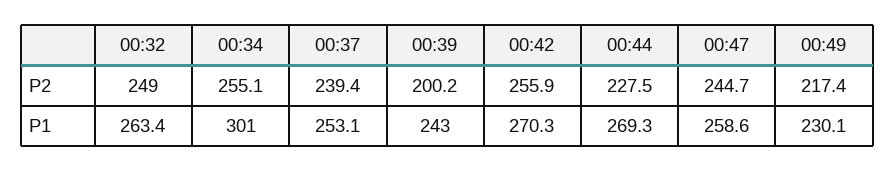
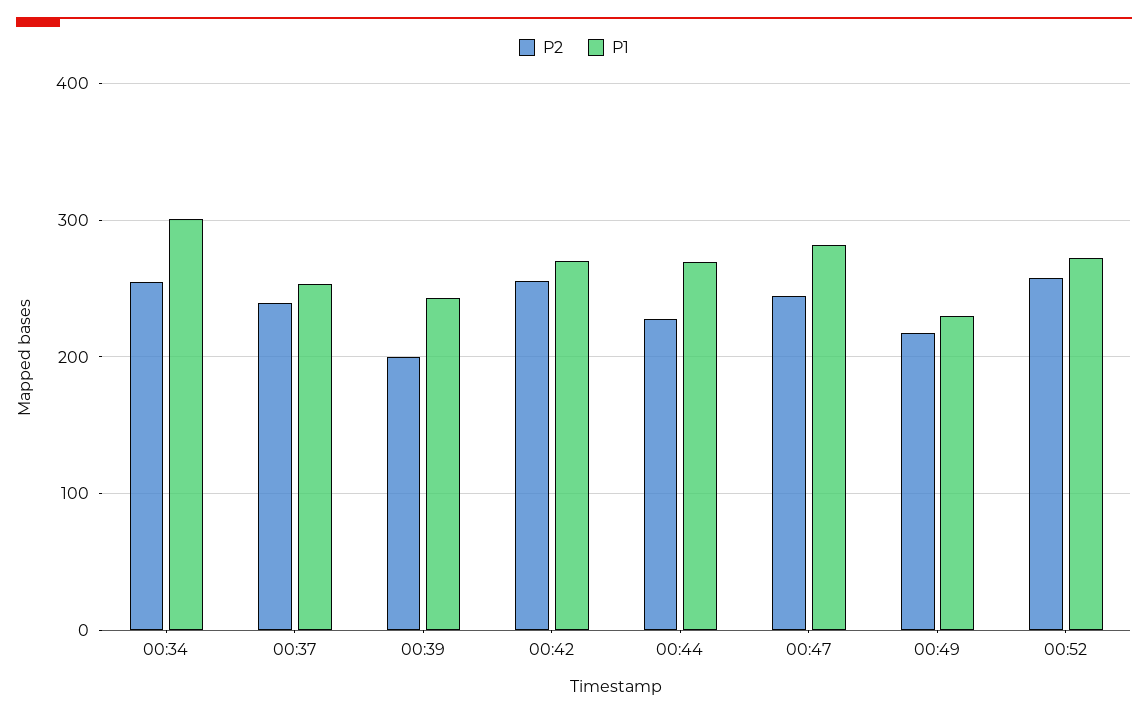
P2, 00:32: 249 -> none
P1, 00:32: 263.4 -> none
P1, 00:47: 258.6 -> 280
P2, 00:52: none -> 260
P1, 00:52: none -> 270

